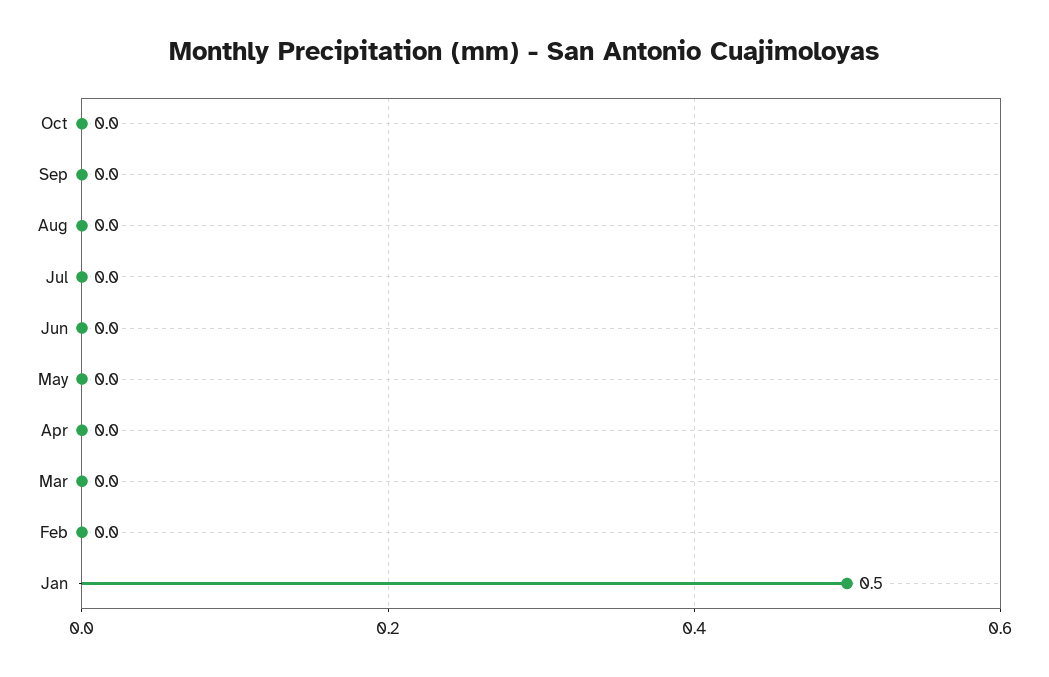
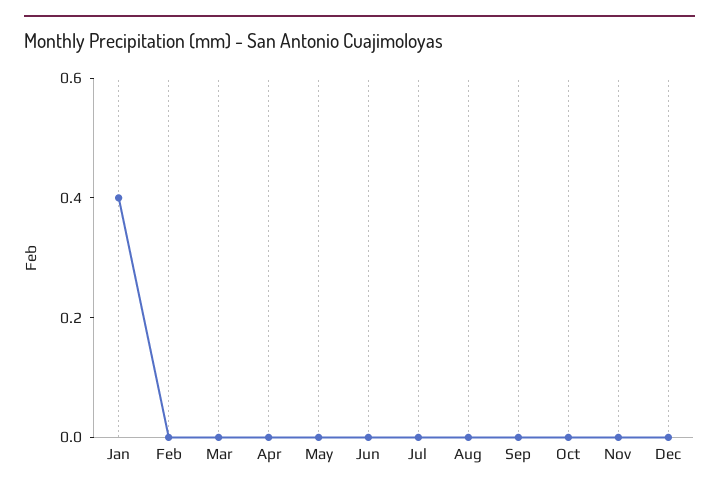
Jan: 0.5 -> 0.4
Nov: none -> 0
Dec: none -> 0

